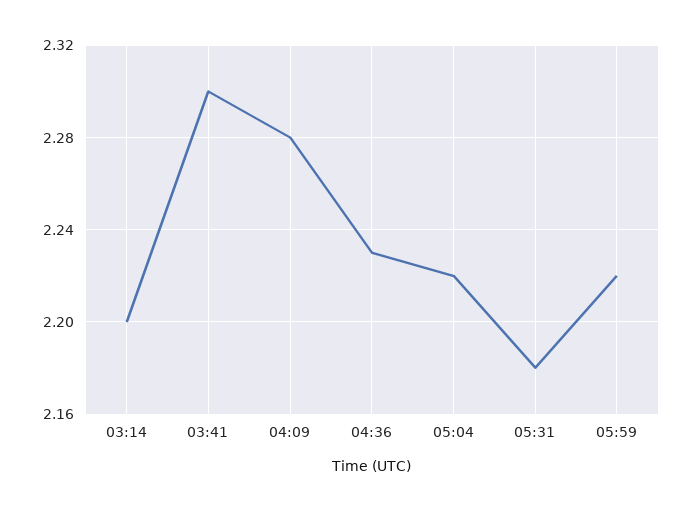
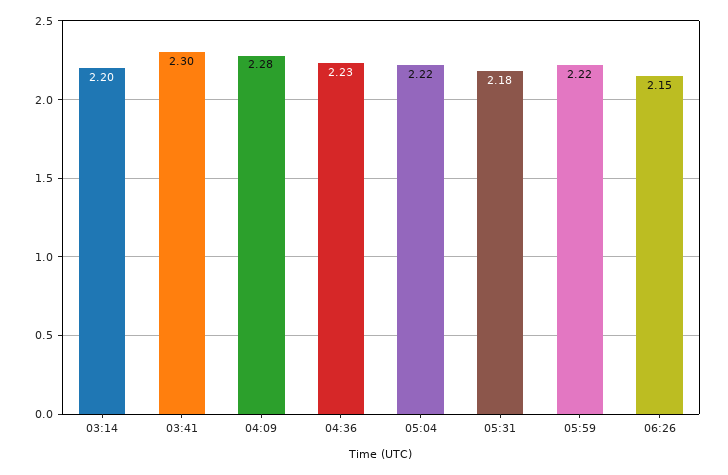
06:26: none -> 2.15

